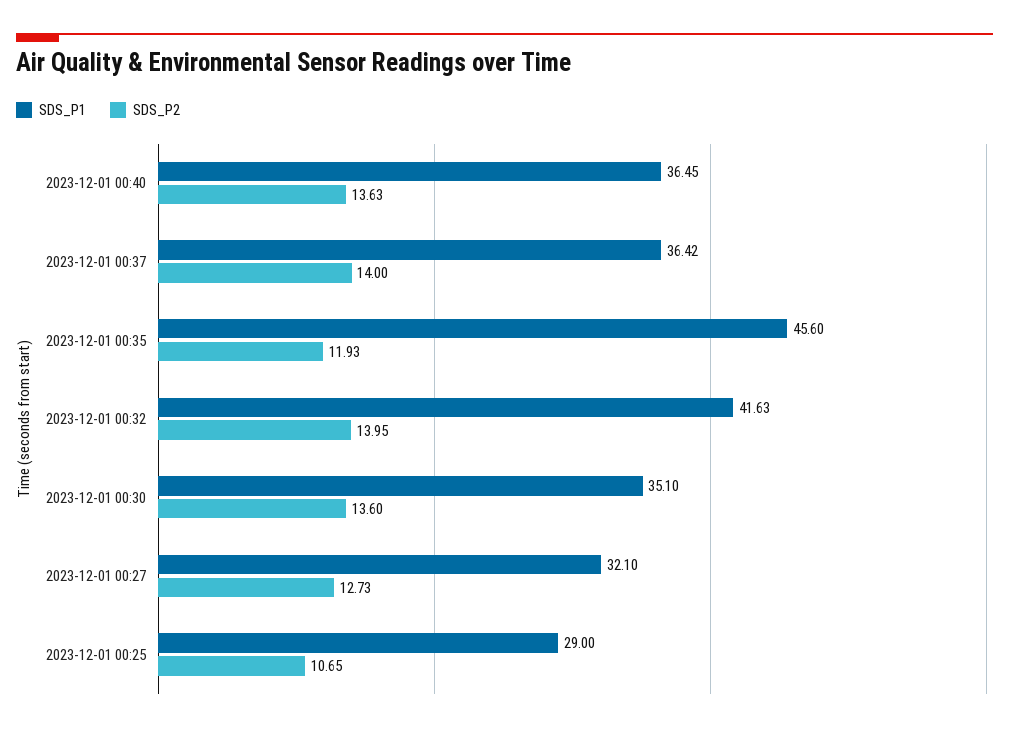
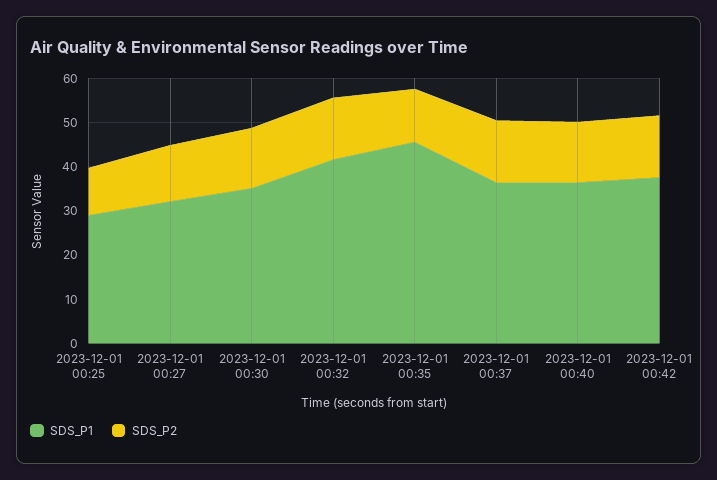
SDS_P1, 2023-12-01 00:42: none -> 38
SDS_P2, 2023-12-01 00:42: none -> 14

